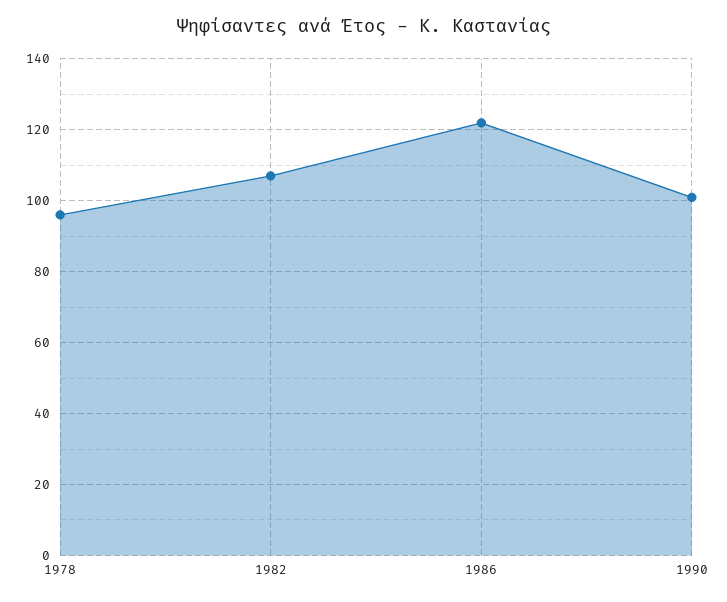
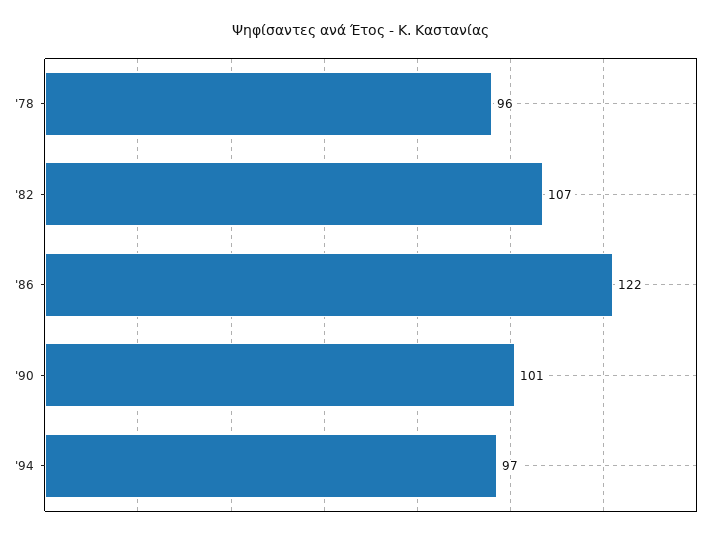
'94: none -> 97

